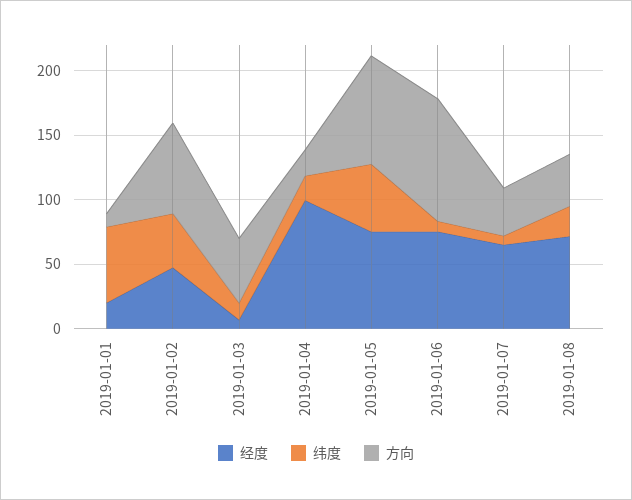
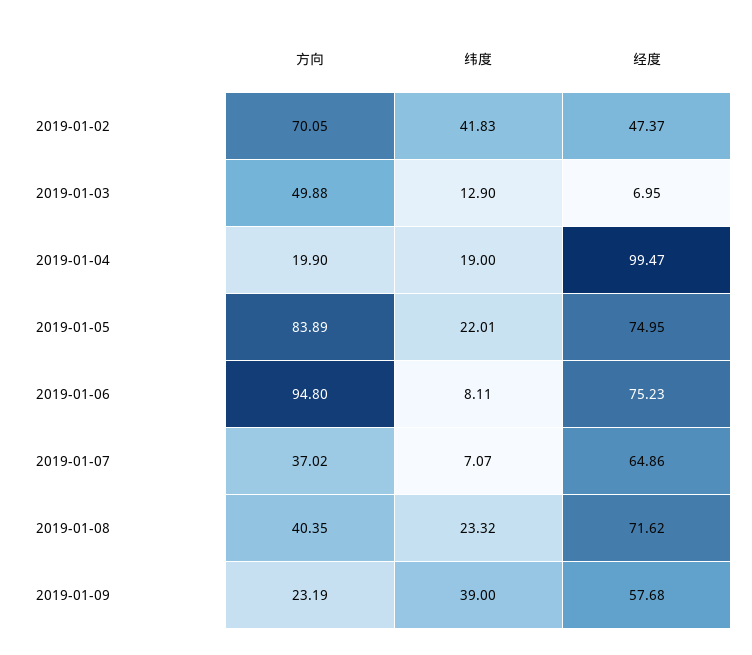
经度, 2019-01-01: 20 -> none
纬度, 2019-01-01: 60 -> none
方向, 2019-01-01: 10 -> none
纬度, 2019-01-05: 50 -> 22.01
方向, 2019-01-09: none -> 23.19
纬度, 2019-01-09: none -> 39
经度, 2019-01-09: none -> 57.68

